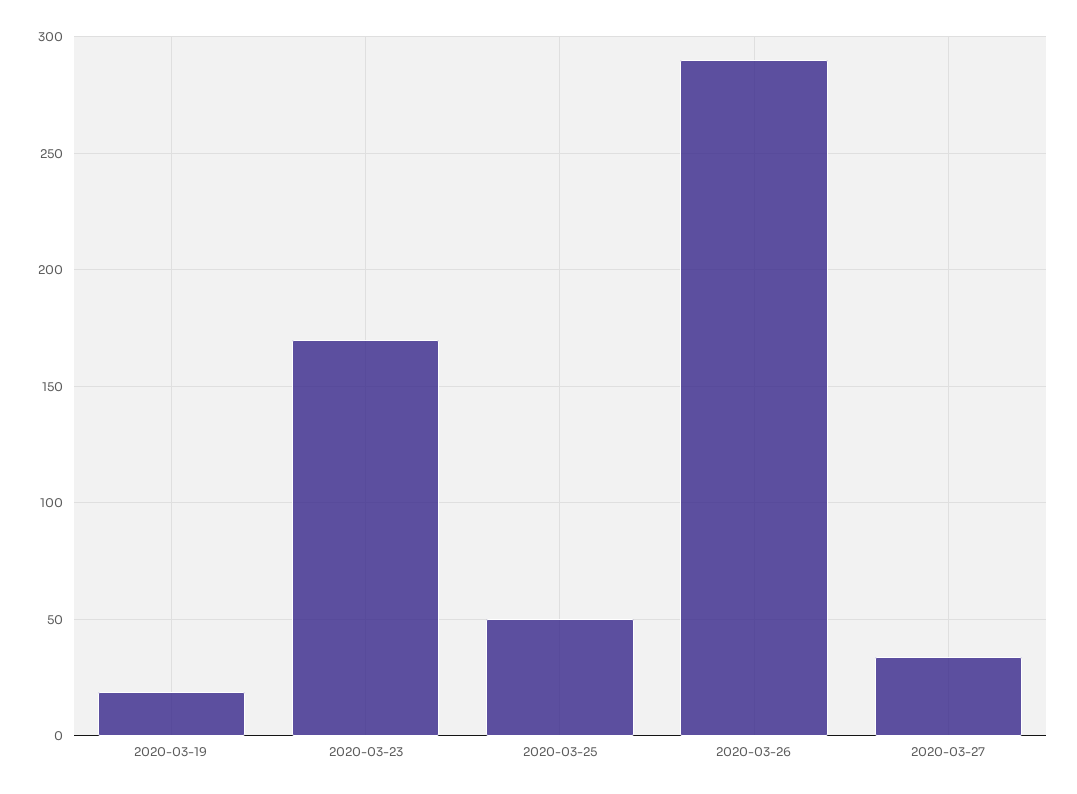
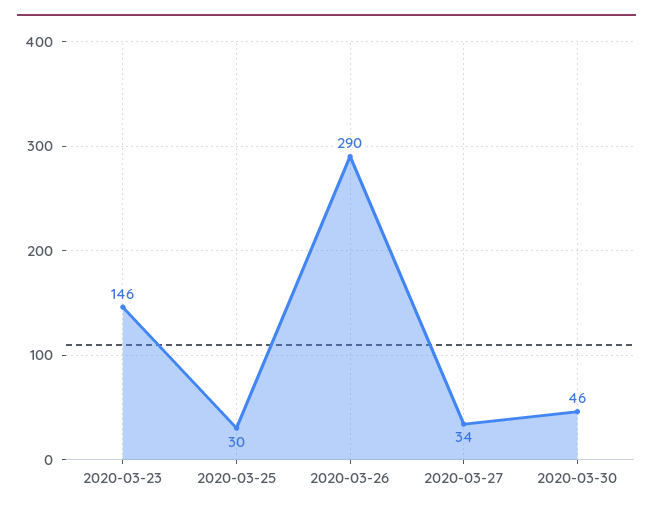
2020-03-19: 20 -> none
2020-03-23: 170 -> 146
2020-03-25: 50 -> 30
2020-03-30: none -> 46

